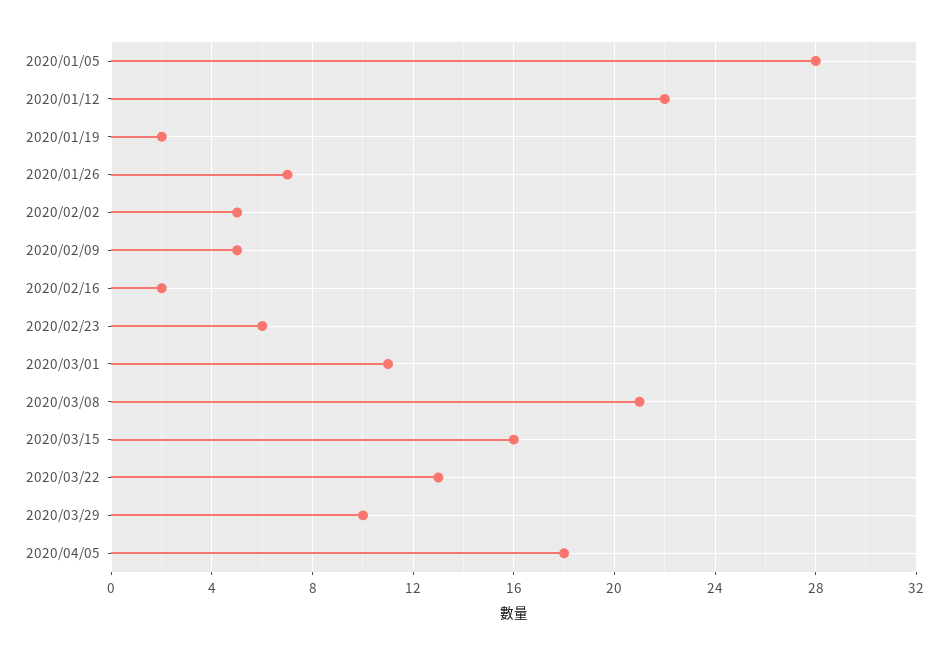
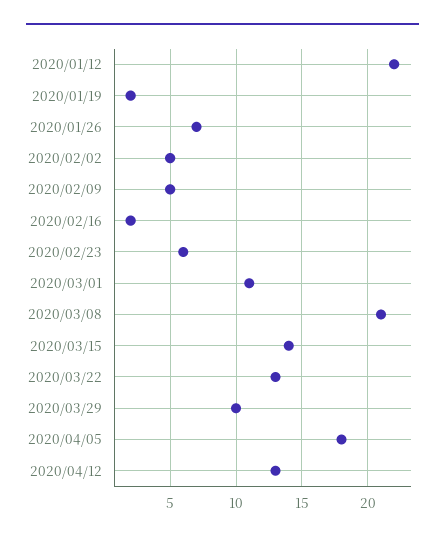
2020/01/05: 28 -> none
2020/03/15: 16 -> 14
2020/04/12: none -> 13

